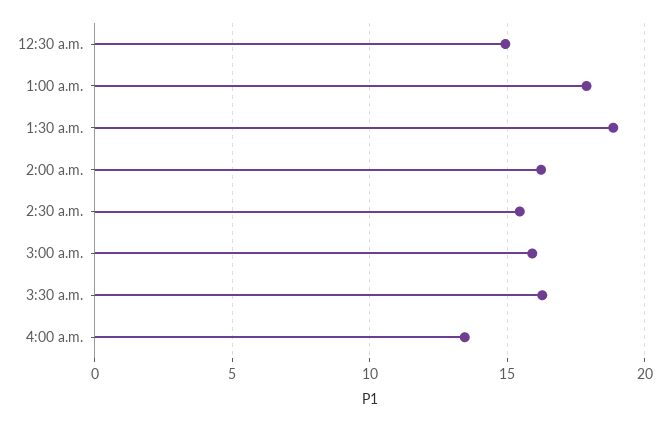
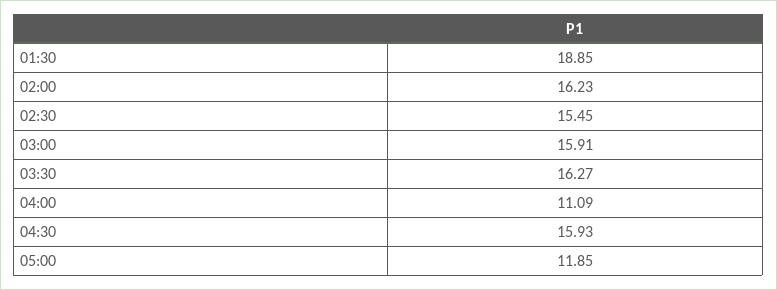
12:30 a.m.: 15 -> none
1:00 a.m.: 18 -> none
4:00 a.m.: 13.5 -> 11.09
04:30: none -> 15.93
05:00: none -> 11.85

